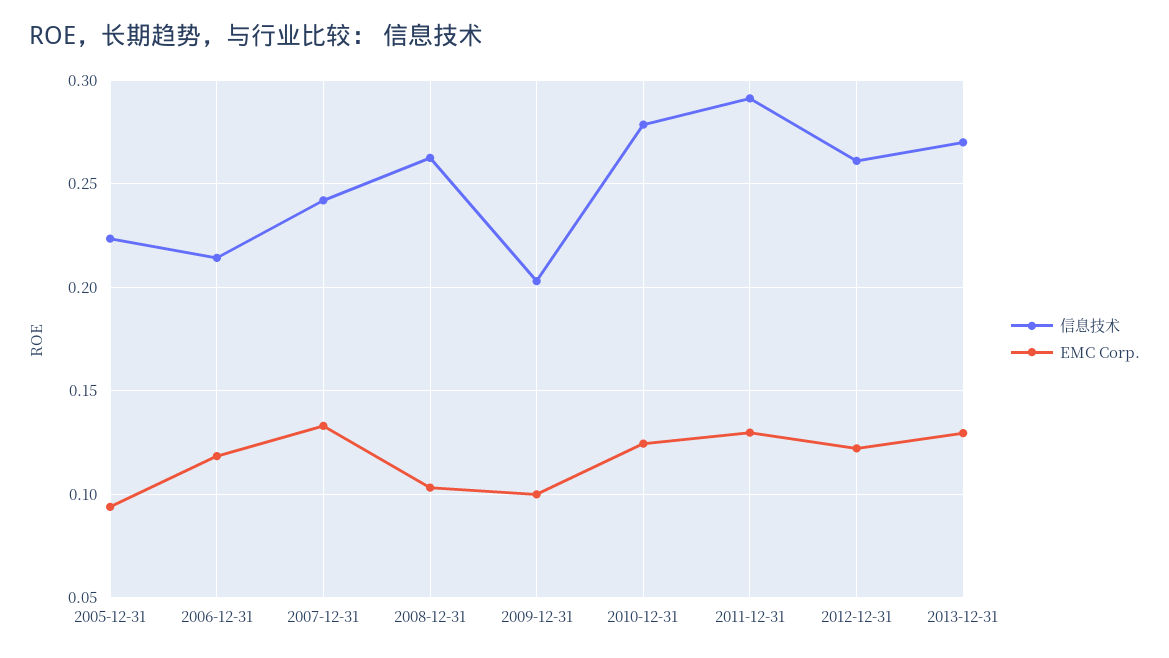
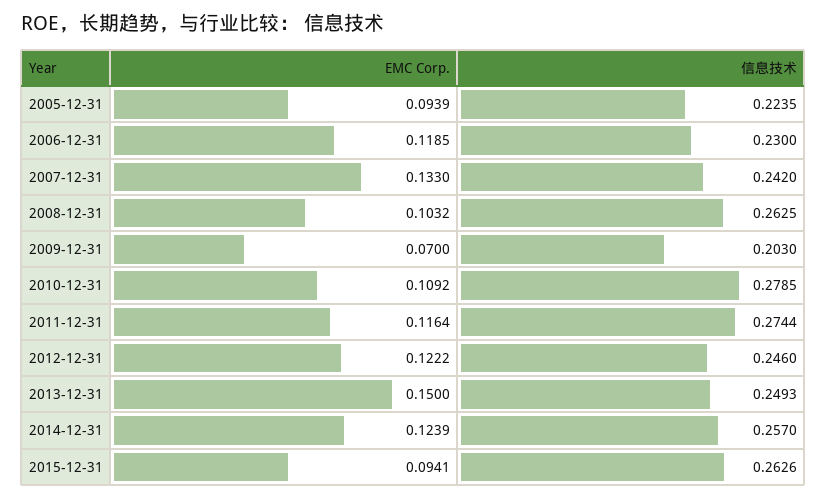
信息技术, 2006-12-31: 0.215 -> 0.23
EMC Corp., 2009-12-31: 0.1 -> 0.07
EMC Corp., 2010-12-31: 0.125 -> 0.1092
信息技术, 2011-12-31: 0.29 -> 0.2744
EMC Corp., 2011-12-31: 0.13 -> 0.1164
信息技术, 2012-12-31: 0.26 -> 0.246
信息技术, 2013-12-31: 0.27 -> 0.2493
EMC Corp., 2013-12-31: 0.13 -> 0.15
EMC Corp., 2014-12-31: none -> 0.1239
信息技术, 2014-12-31: none -> 0.257
EMC Corp., 2015-12-31: none -> 0.0941
信息技术, 2015-12-31: none -> 0.2626

